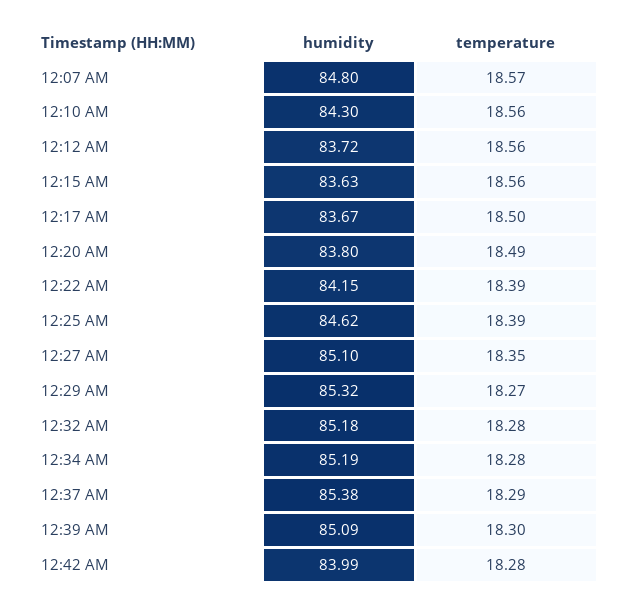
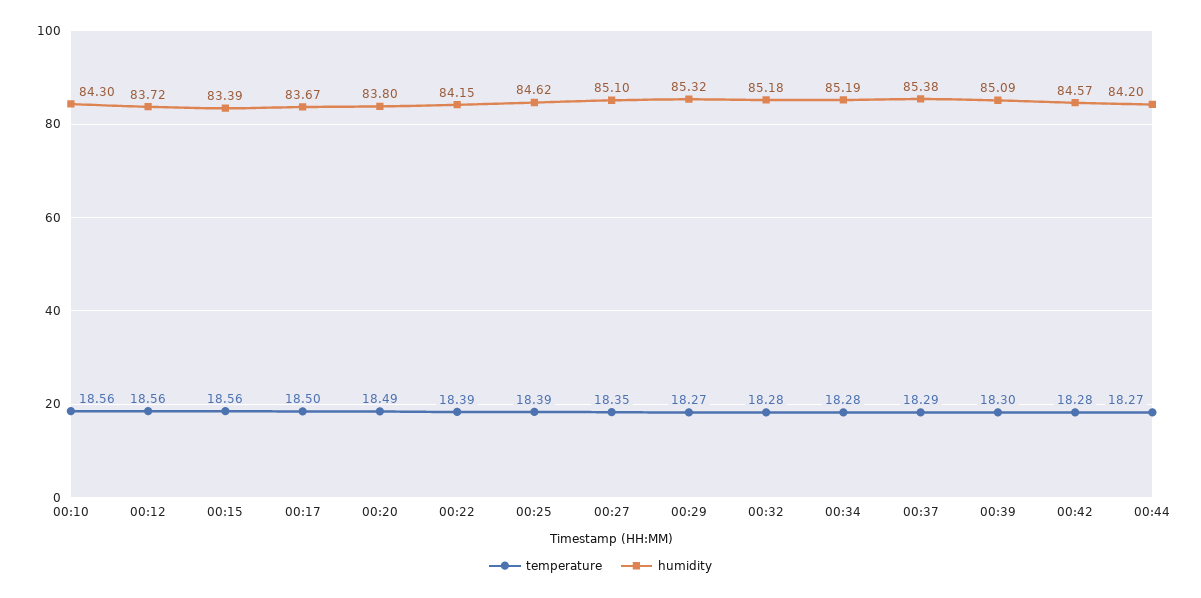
humidity, 12:07 AM: 84.8 -> none
temperature, 12:07 AM: 18.57 -> none
humidity, 12:15 AM: 83.63 -> 83.39
humidity, 12:42 AM: 83.99 -> 84.57
temperature, 00:44: none -> 18.27
humidity, 00:44: none -> 84.2

